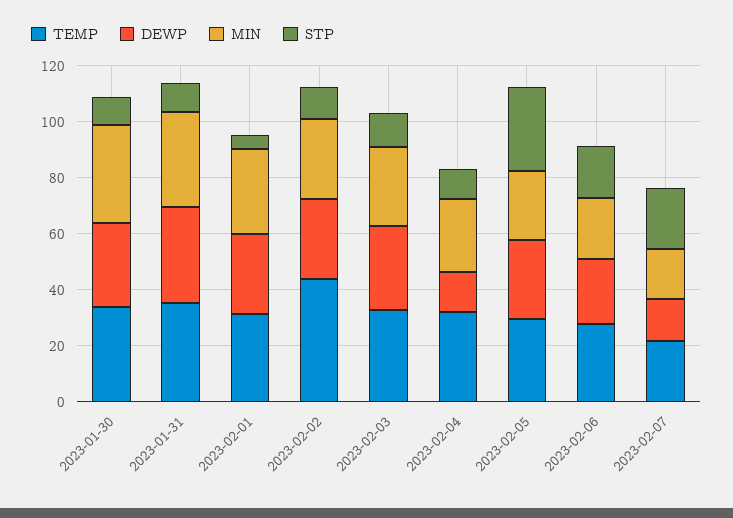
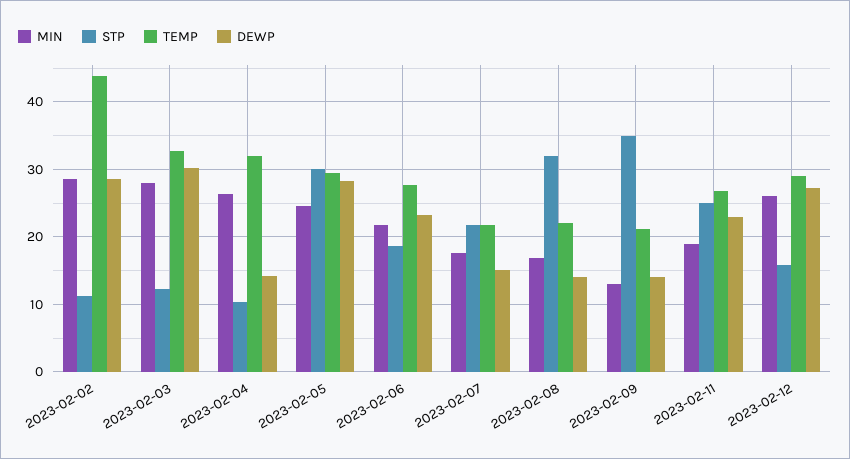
TEMP, 2023-01-30: 35 -> none
DEWP, 2023-01-30: 30 -> none
MIN, 2023-01-30: 35 -> none
STP, 2023-01-30: 10 -> none
TEMP, 2023-01-31: 35 -> none
DEWP, 2023-01-31: 35 -> none
MIN, 2023-01-31: 35 -> none
STP, 2023-01-31: 10 -> none
TEMP, 2023-02-01: 30 -> none
DEWP, 2023-02-01: 30 -> none
MIN, 2023-02-01: 30 -> none
STP, 2023-02-01: 5 -> none
MIN, 2023-02-08: none -> 17
STP, 2023-02-08: none -> 32
TEMP, 2023-02-08: none -> 22
DEWP, 2023-02-08: none -> 14
MIN, 2023-02-09: none -> 13
STP, 2023-02-09: none -> 35
TEMP, 2023-02-09: none -> 21
DEWP, 2023-02-09: none -> 14
MIN, 2023-02-11: none -> 19
STP, 2023-02-11: none -> 25
TEMP, 2023-02-11: none -> 27
DEWP, 2023-02-11: none -> 23
MIN, 2023-02-12: none -> 26
STP, 2023-02-12: none -> 16
TEMP, 2023-02-12: none -> 29
DEWP, 2023-02-12: none -> 27

